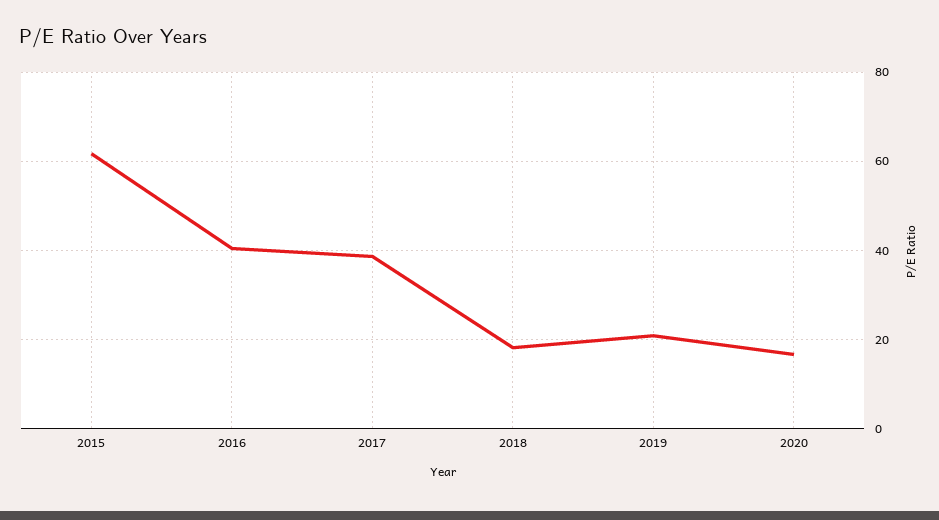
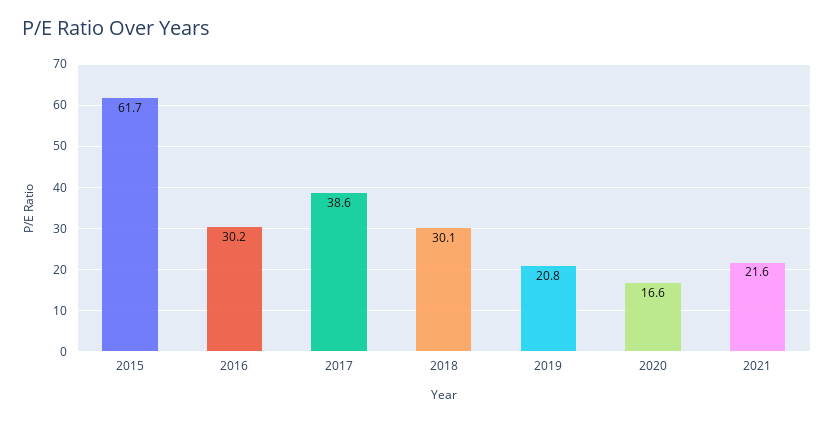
2016: 40 -> 30.2
2018: 18 -> 30.1
2021: none -> 21.6

